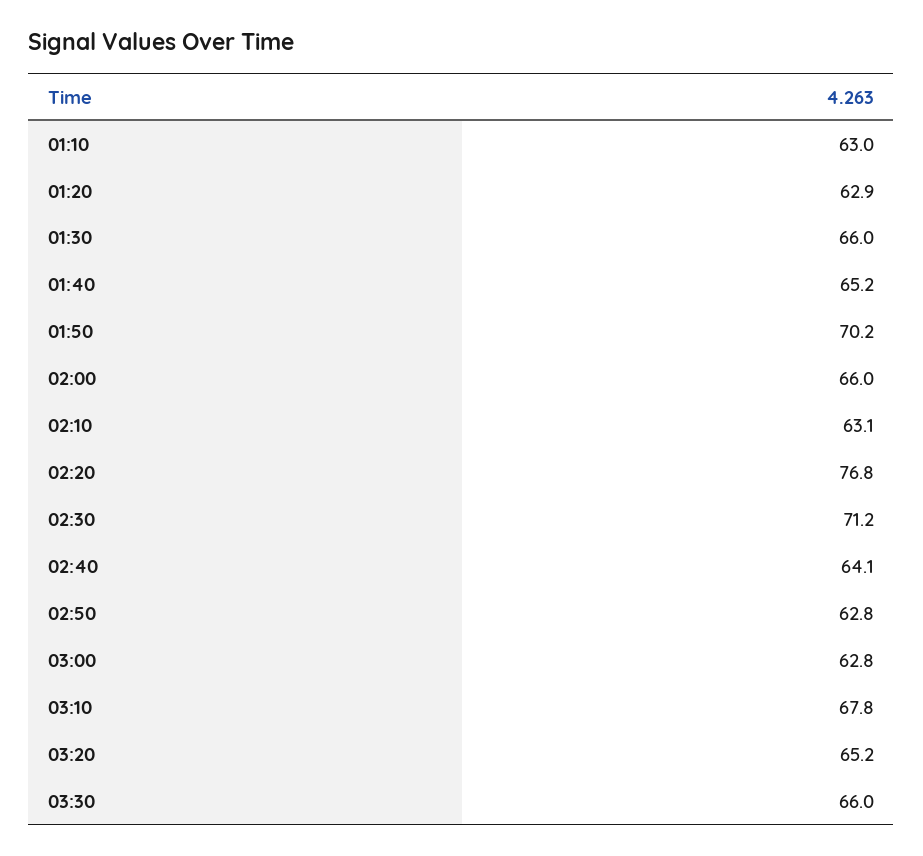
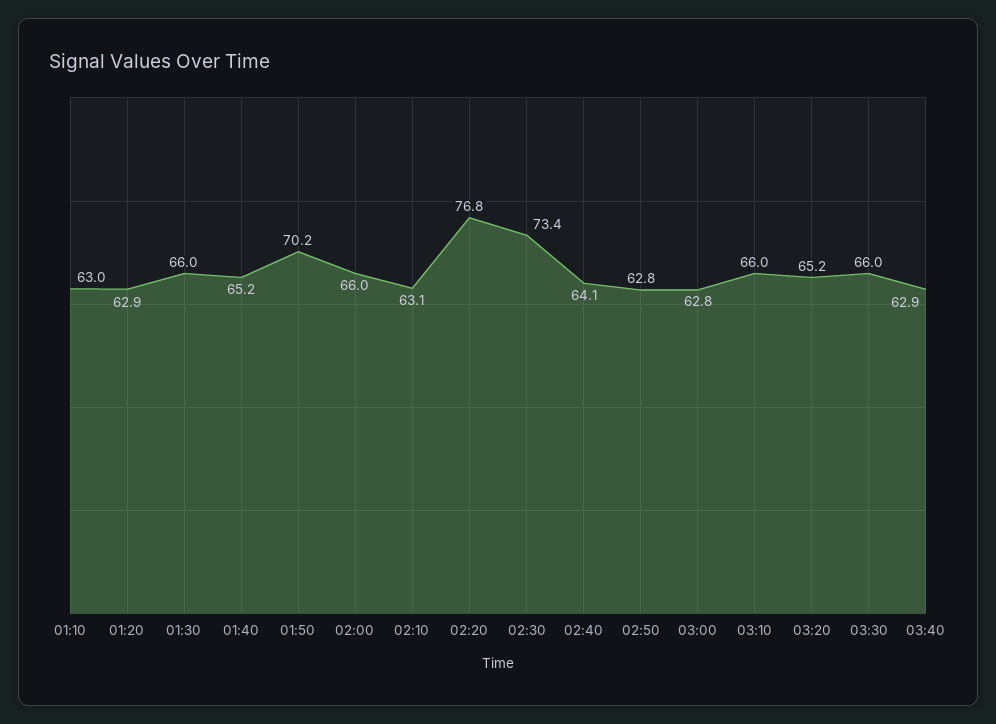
02:30: 71.2 -> 73.4
03:10: 67.8 -> 66
03:40: none -> 62.9

